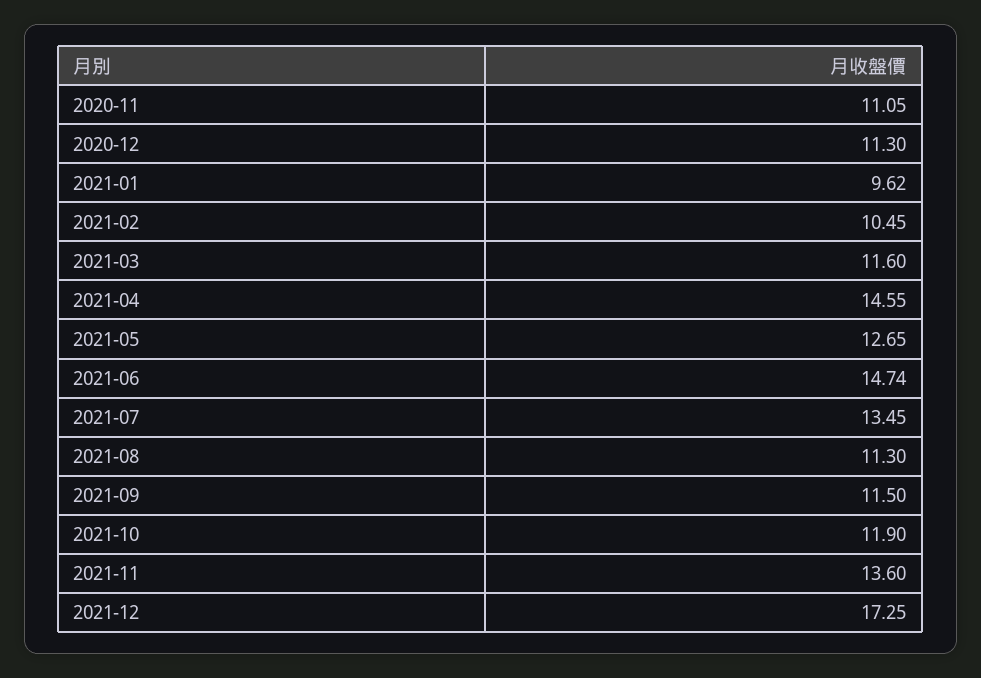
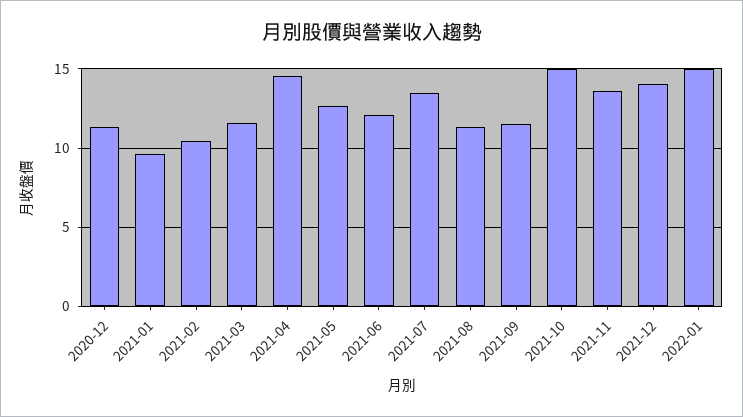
2020-11: 11.05 -> none
2021-06: 14.74 -> 12
2021-10: 11.9 -> 15
2021-12: 17.25 -> 14
2022-01: none -> 15

